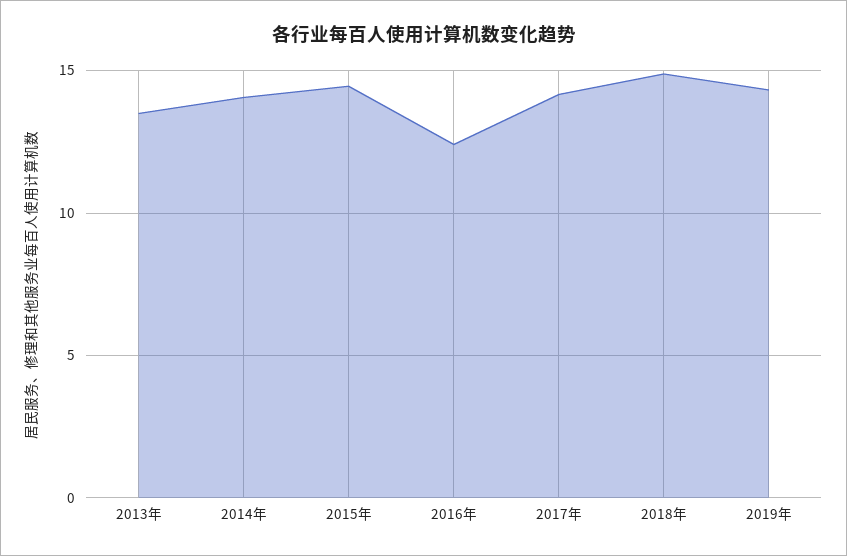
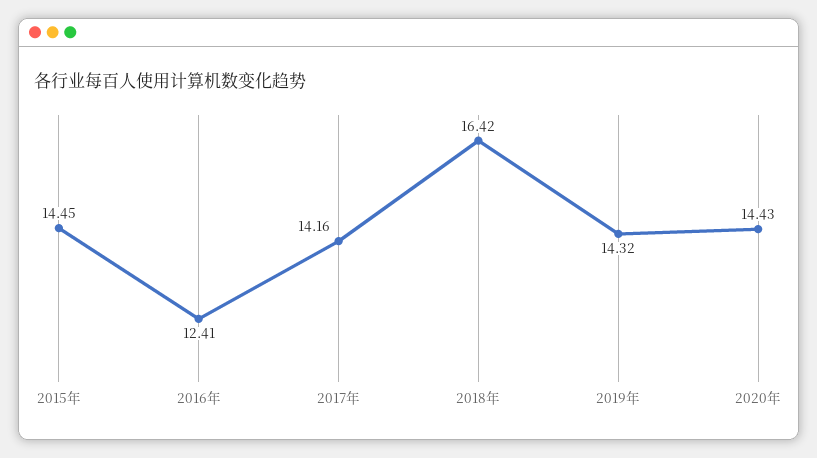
2013年: 13.5 -> none
2014年: 14 -> none
2018年: 15 -> 16.42
2020年: none -> 14.43

